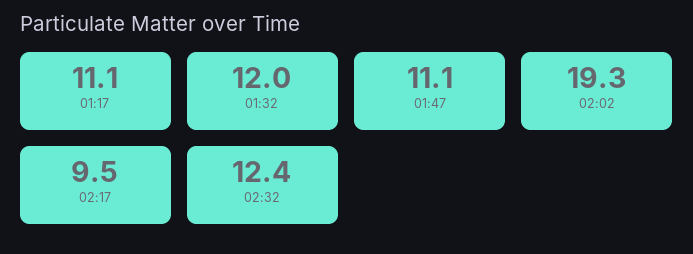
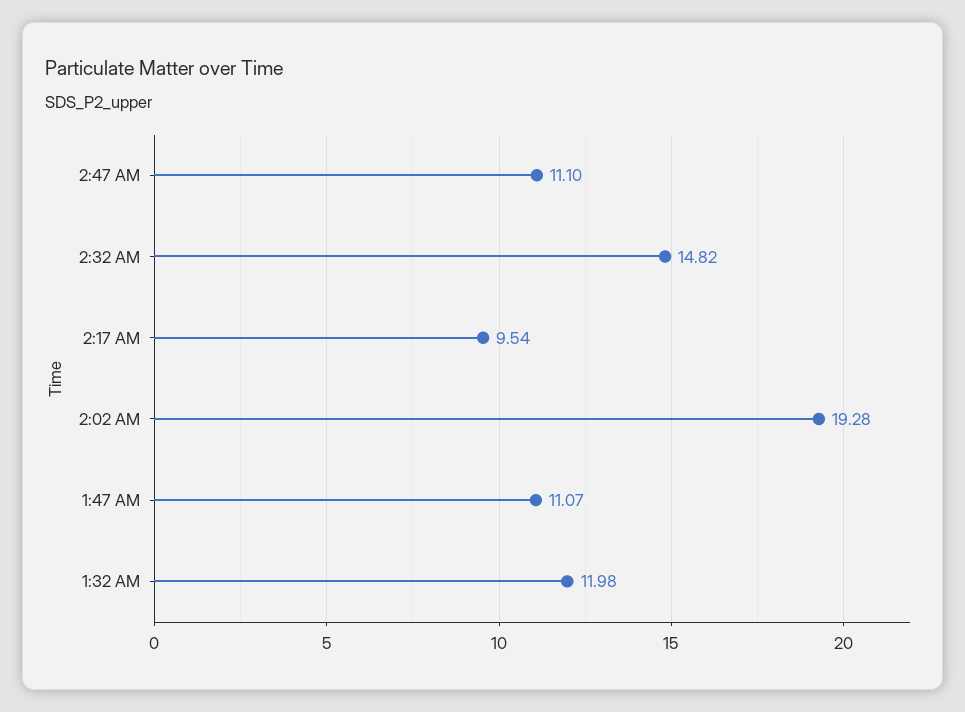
01:17: 11.1 -> none
02:32: 12.4 -> 14.82
2:47 AM: none -> 11.1

